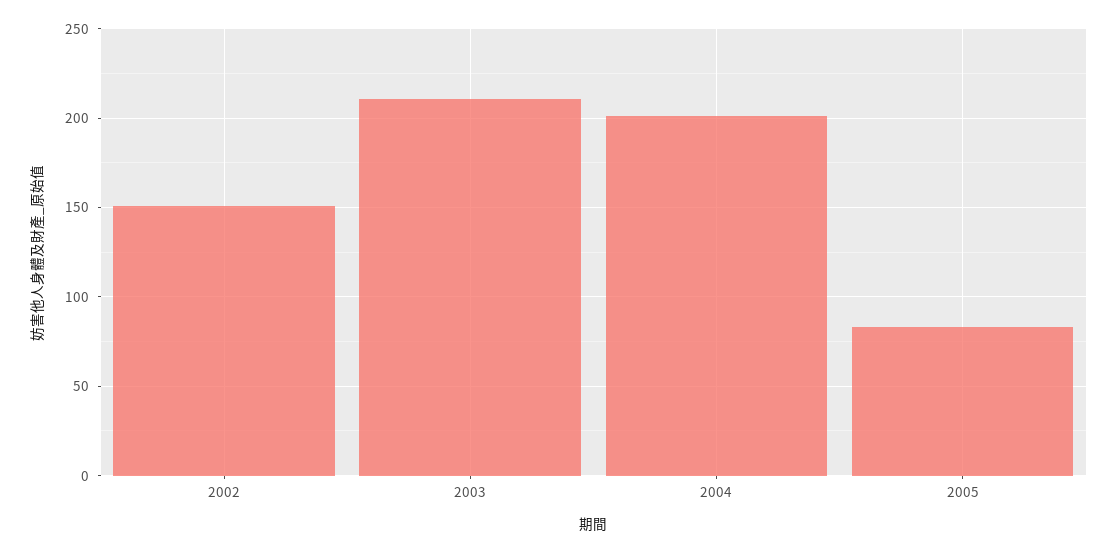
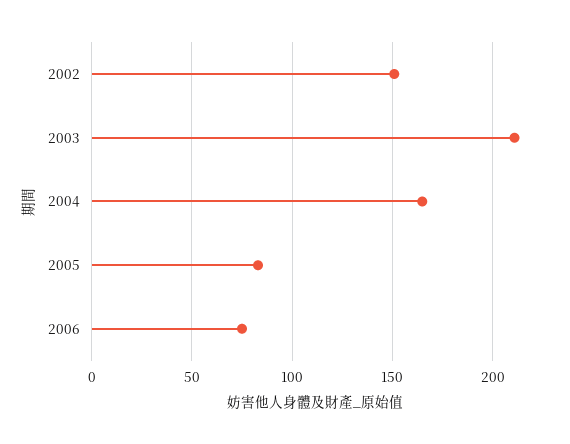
2004: 200 -> 165
2006: none -> 75

